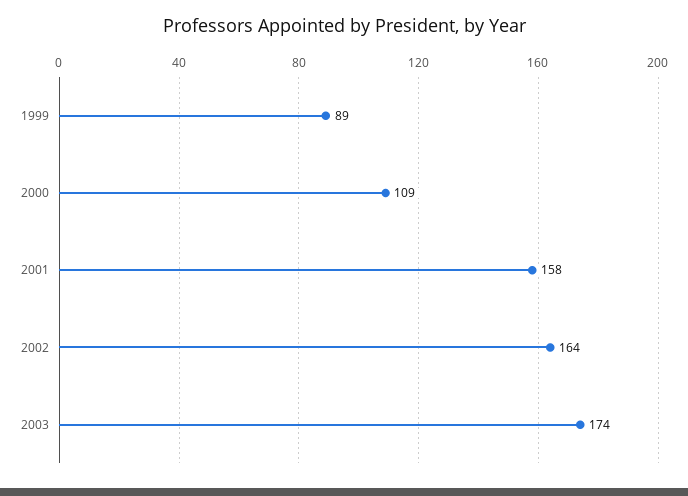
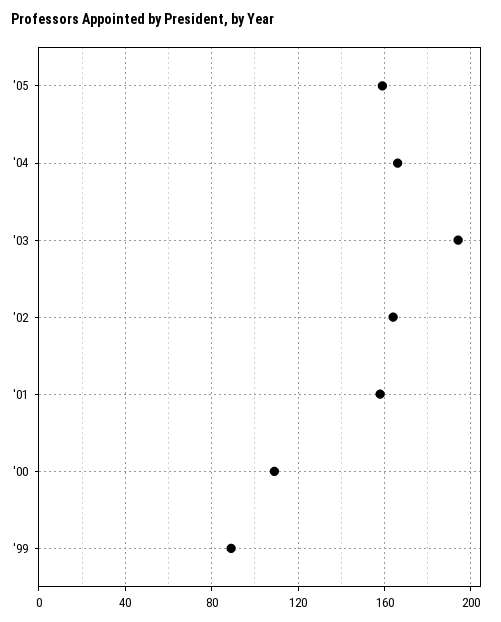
2003: 174 -> 195
'05: none -> 160
'04: none -> 165

